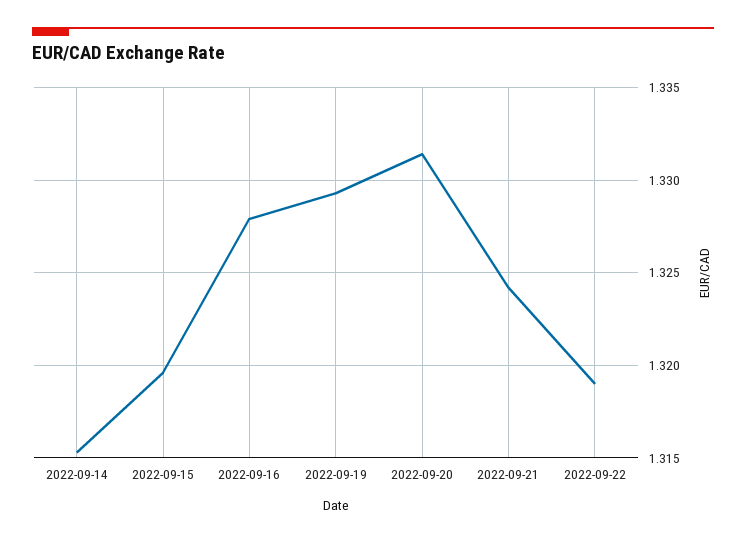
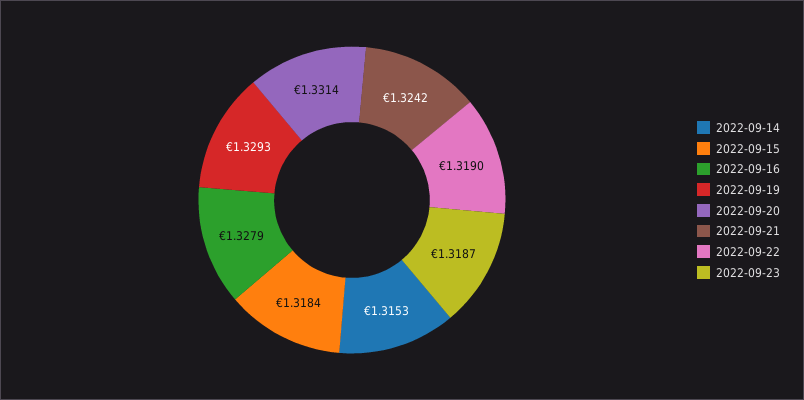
2022-09-15: 1.3195 -> 1.3184
2022-09-23: none -> 1.3187

